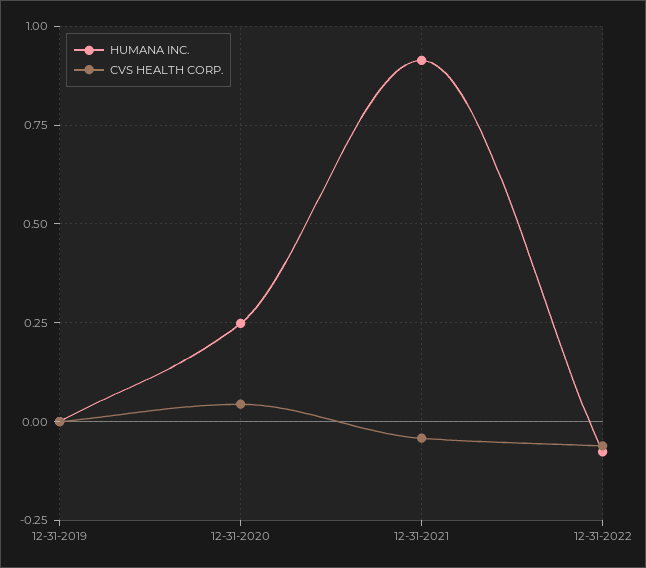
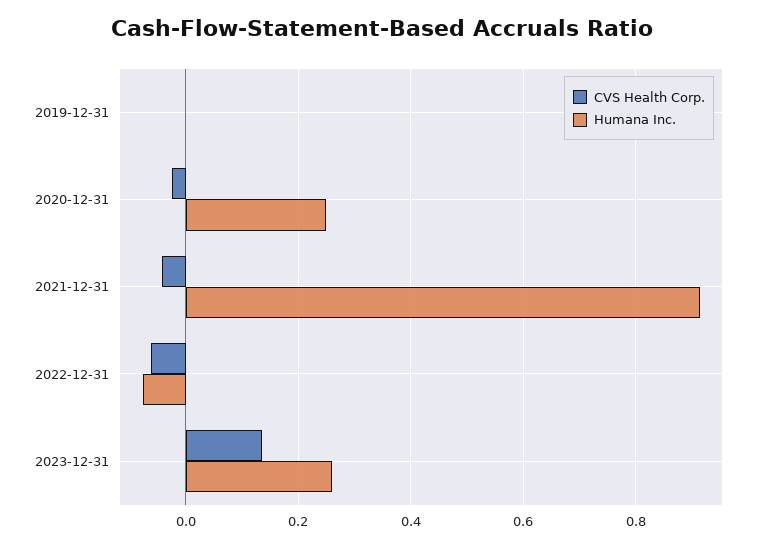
CVS HEALTH CORP., 12-31-2020: 0.05 -> -0.02
CVS HEALTH CORP., 2023-12-31: none -> 0.14
HUMANA INC., 2023-12-31: none -> 0.26

